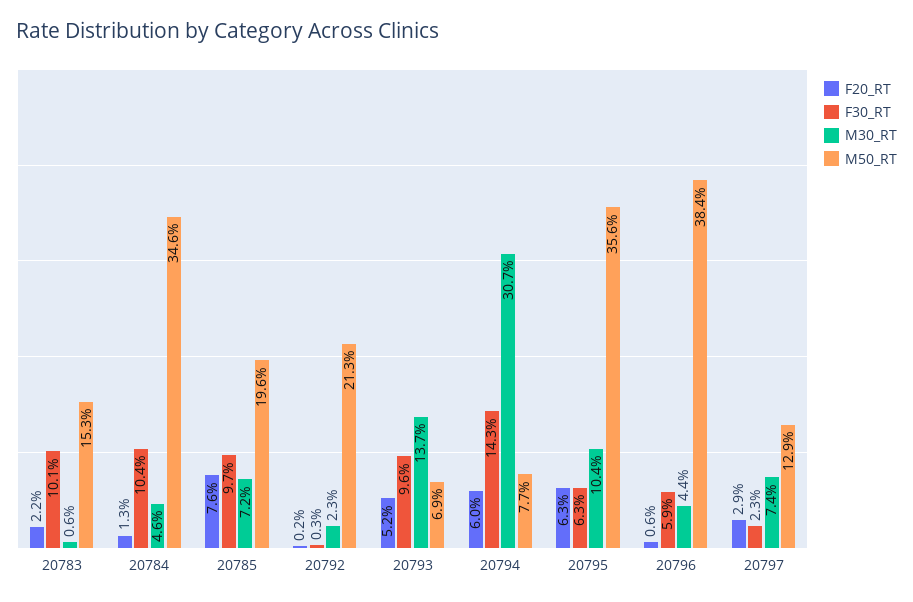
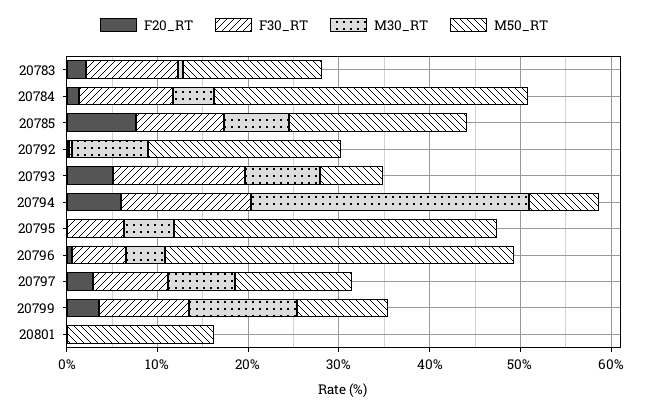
M30_RT, 20792: 2.3 -> 8
F30_RT, 20793: 9.6 -> 14
M30_RT, 20793: 13.7 -> 8
F20_RT, 20795: 6.3 -> 0
M30_RT, 20795: 10.4 -> 6
F30_RT, 20797: 2.3 -> 8
F20_RT, 20799: none -> 4
F30_RT, 20799: none -> 10
M30_RT, 20799: none -> 12
M50_RT, 20799: none -> 10
F20_RT, 20801: none -> 0
F30_RT, 20801: none -> 0
M30_RT, 20801: none -> 0
M50_RT, 20801: none -> 16

